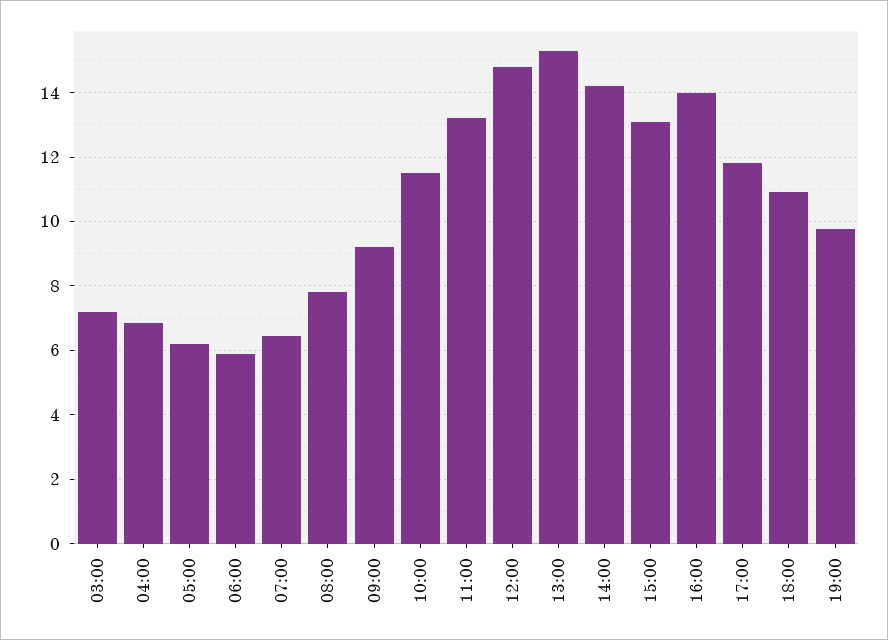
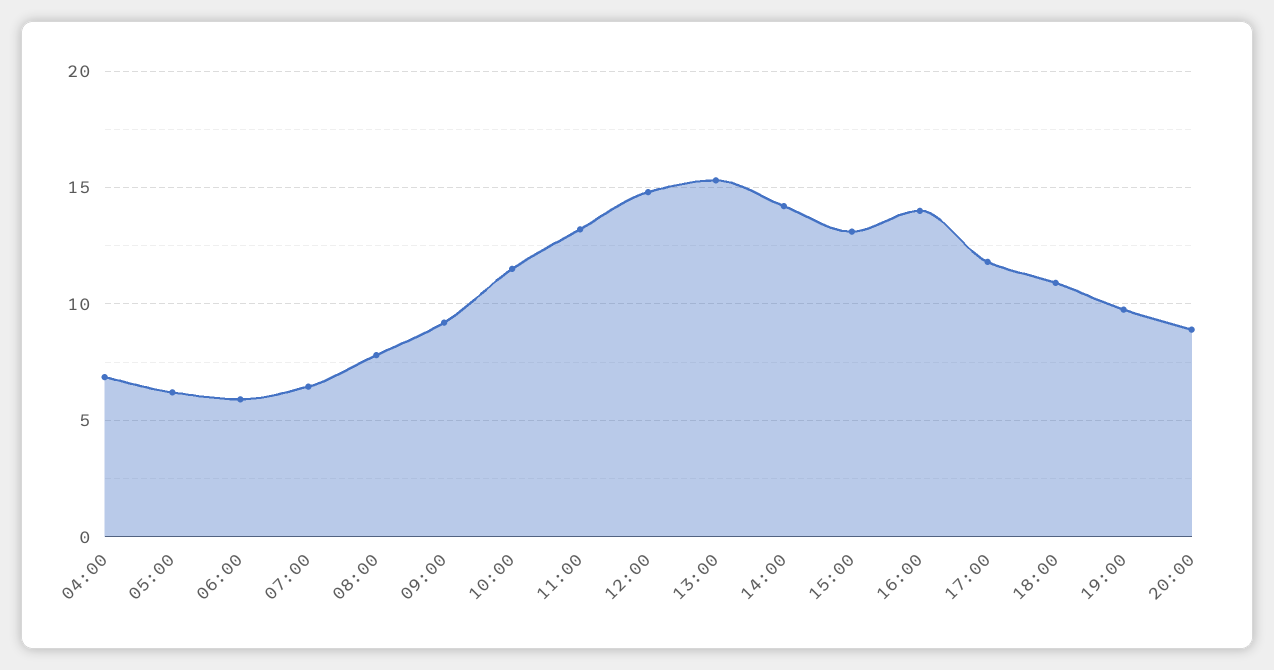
03:00: 7.2 -> none
20:00: none -> 9

